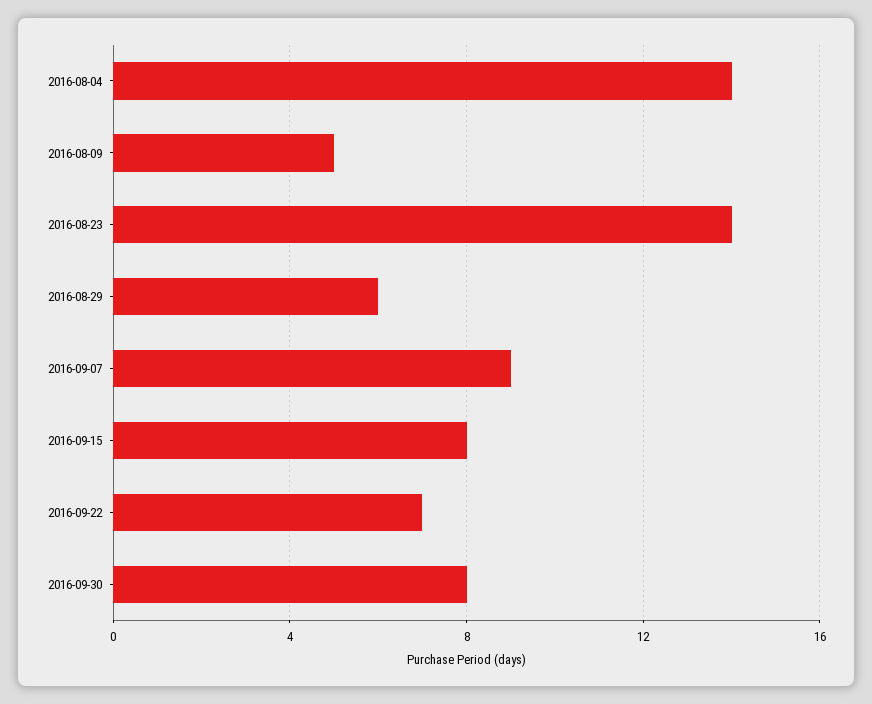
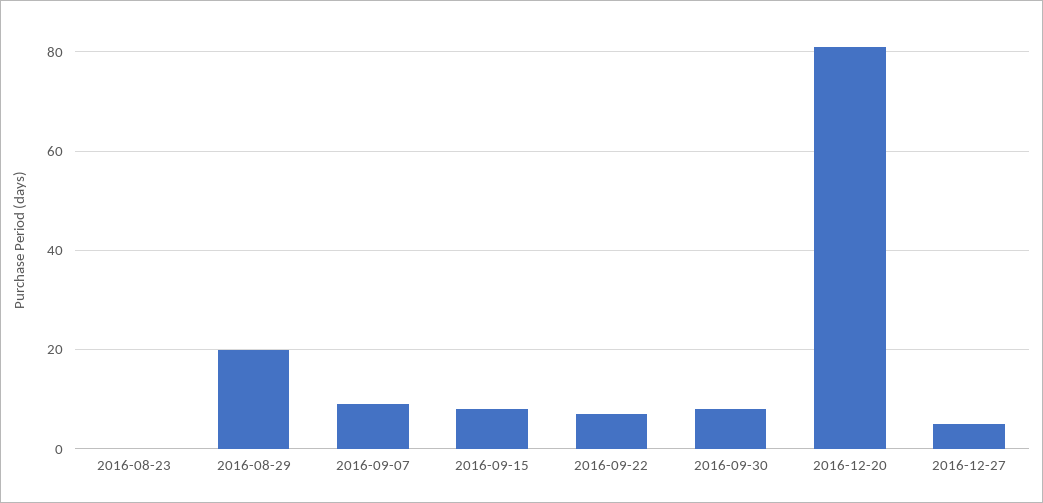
2016-08-04: 14 -> none
2016-08-09: 5 -> none
2016-08-23: 14 -> 0
2016-08-29: 6 -> 20
2016-12-20: none -> 80
2016-12-27: none -> 5

